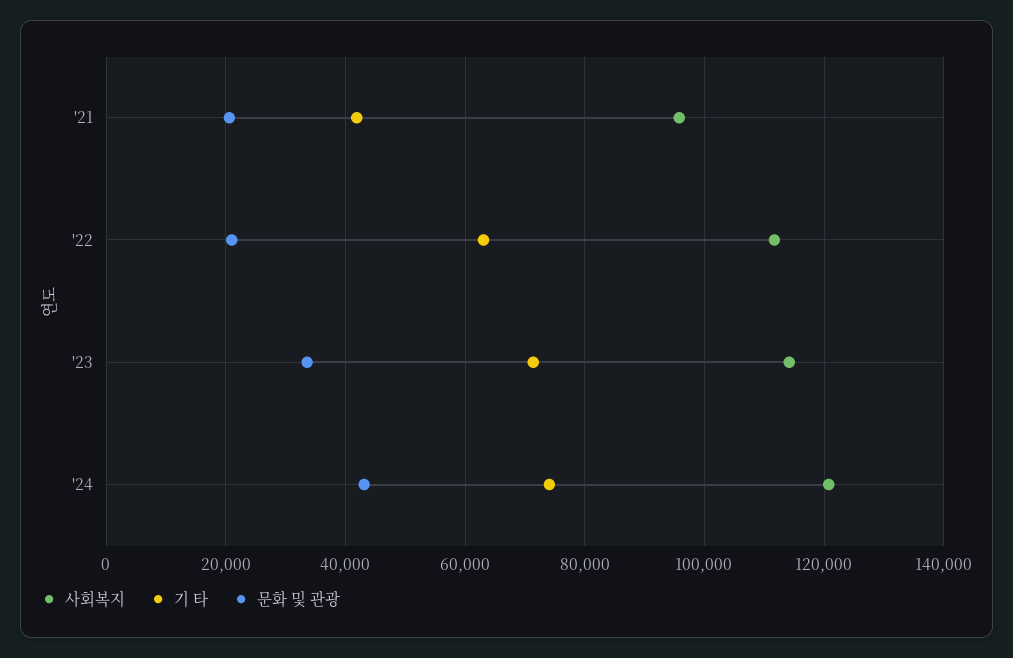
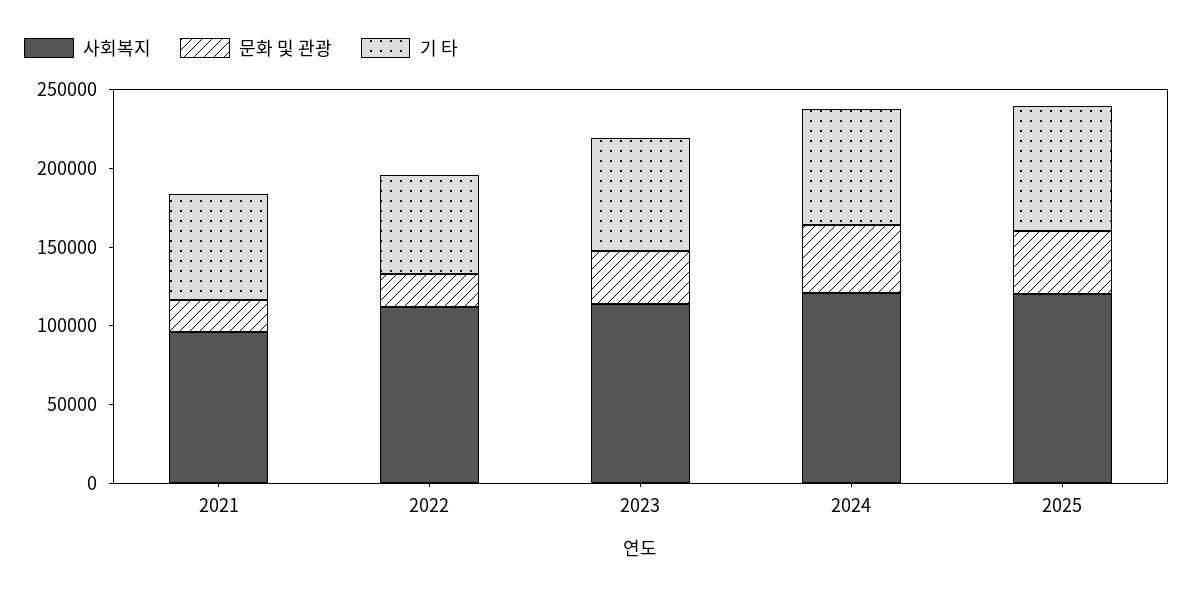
기 타, '21: 42000 -> 70000
사회복지, 2025: none -> 120000
문화 및 관광, 2025: none -> 40000
기 타, 2025: none -> 80000

